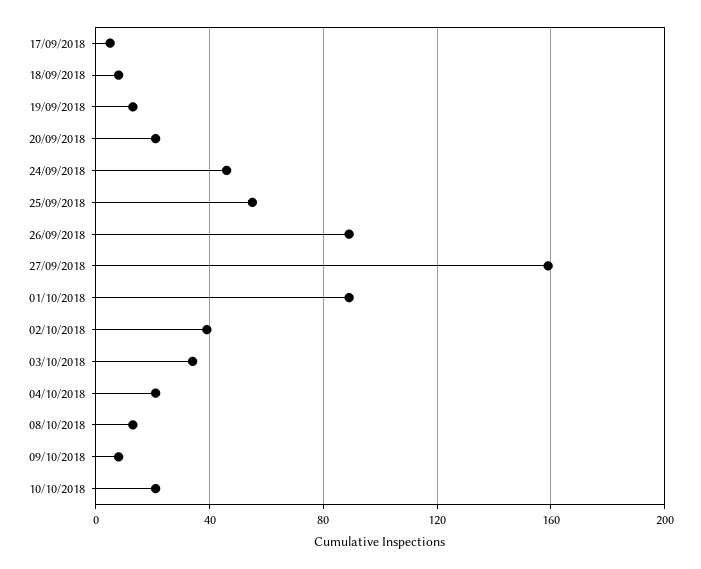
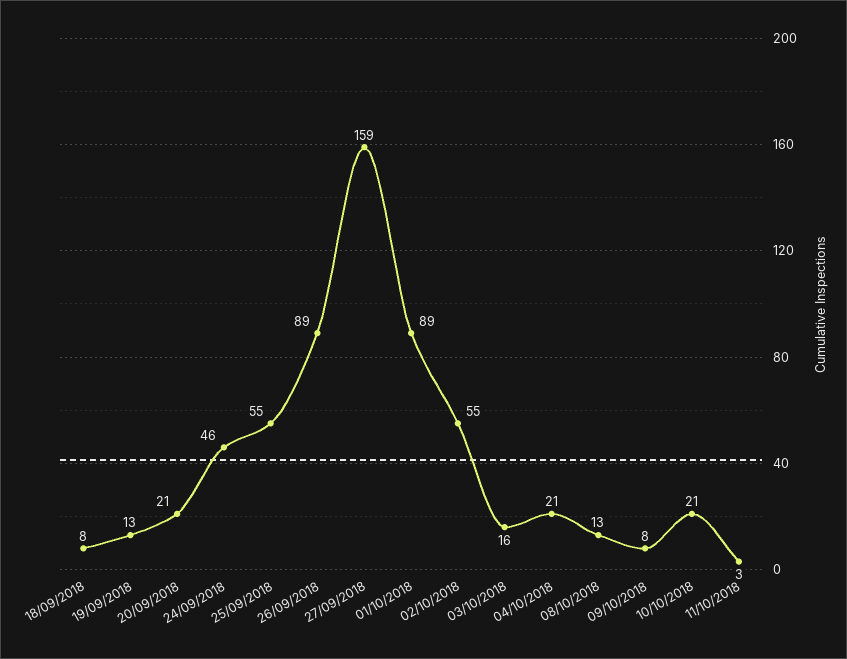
17/09/2018: 5 -> none
02/10/2018: 40 -> 55
03/10/2018: 35 -> 16
11/10/2018: none -> 3

